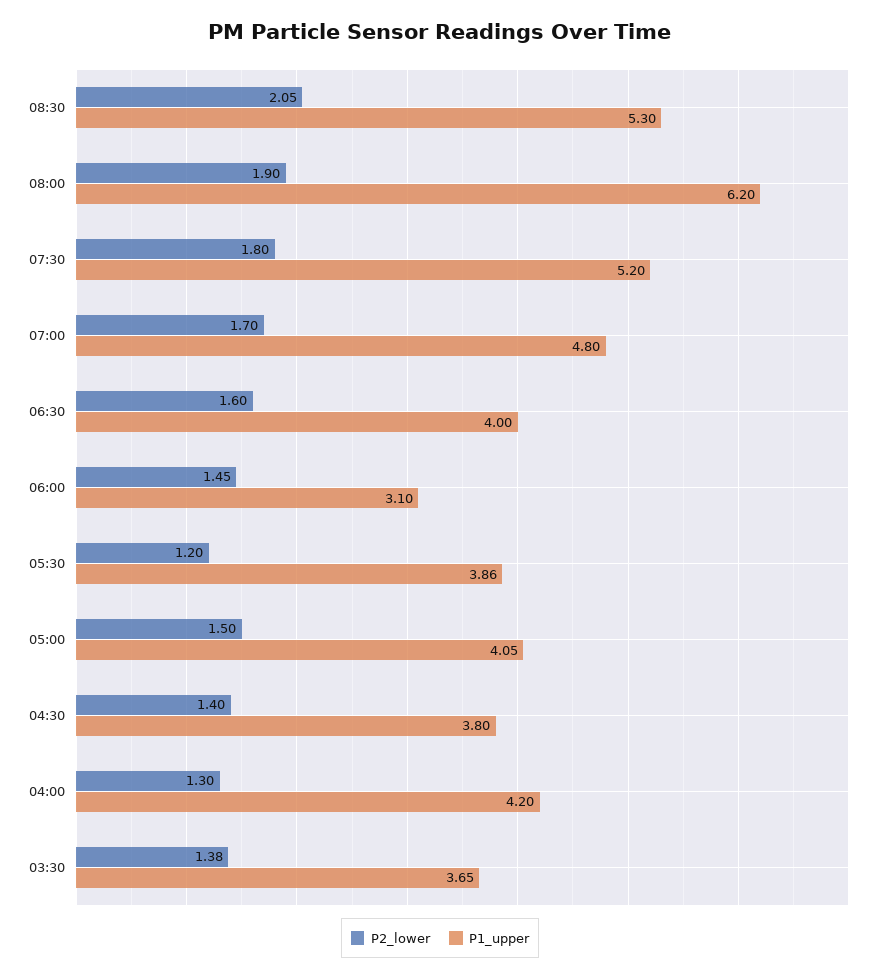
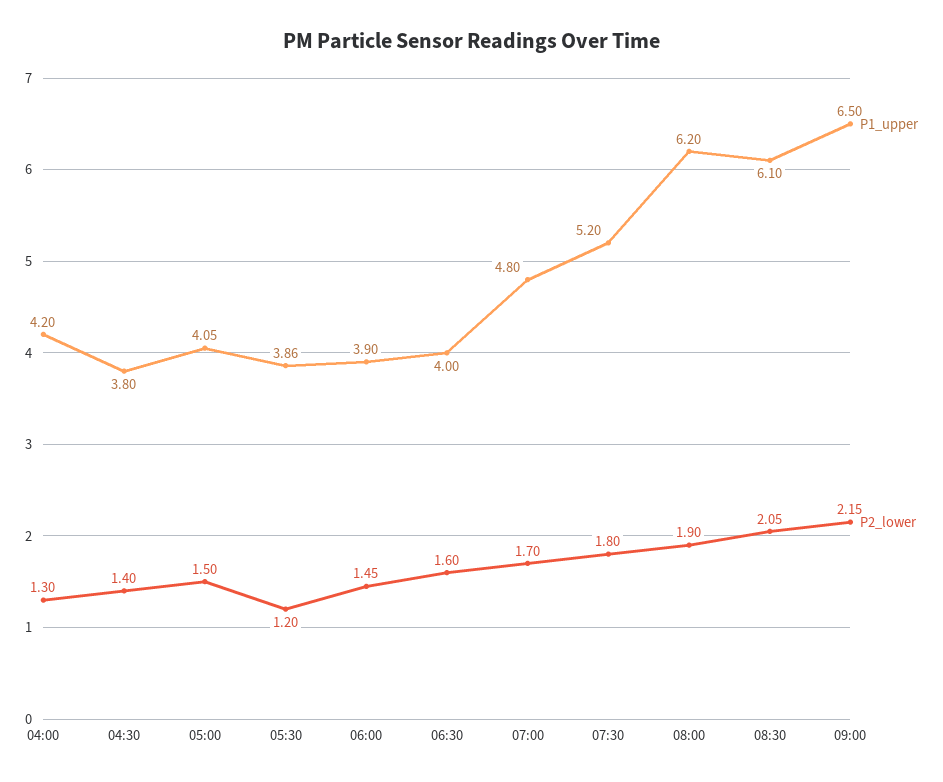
P1_upper, 08:30: 5.3 -> 6.1
P1_upper, 06:00: 3.1 -> 3.9
P2_lower, 03:30: 1.38 -> none
P1_upper, 03:30: 3.65 -> none
P1_upper, 09:00: none -> 6.5
P2_lower, 09:00: none -> 2.15

